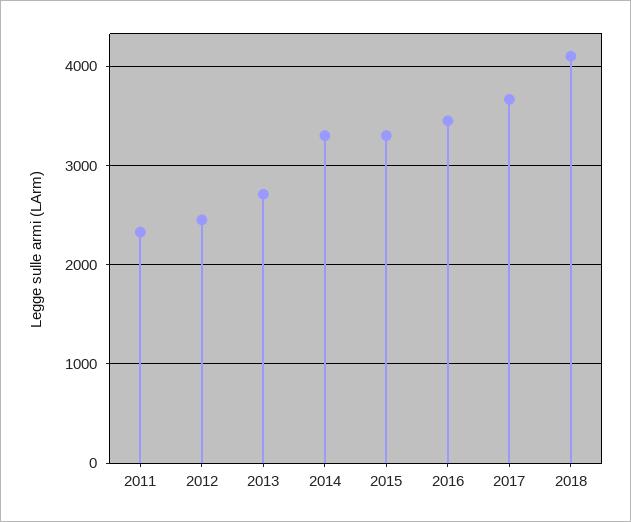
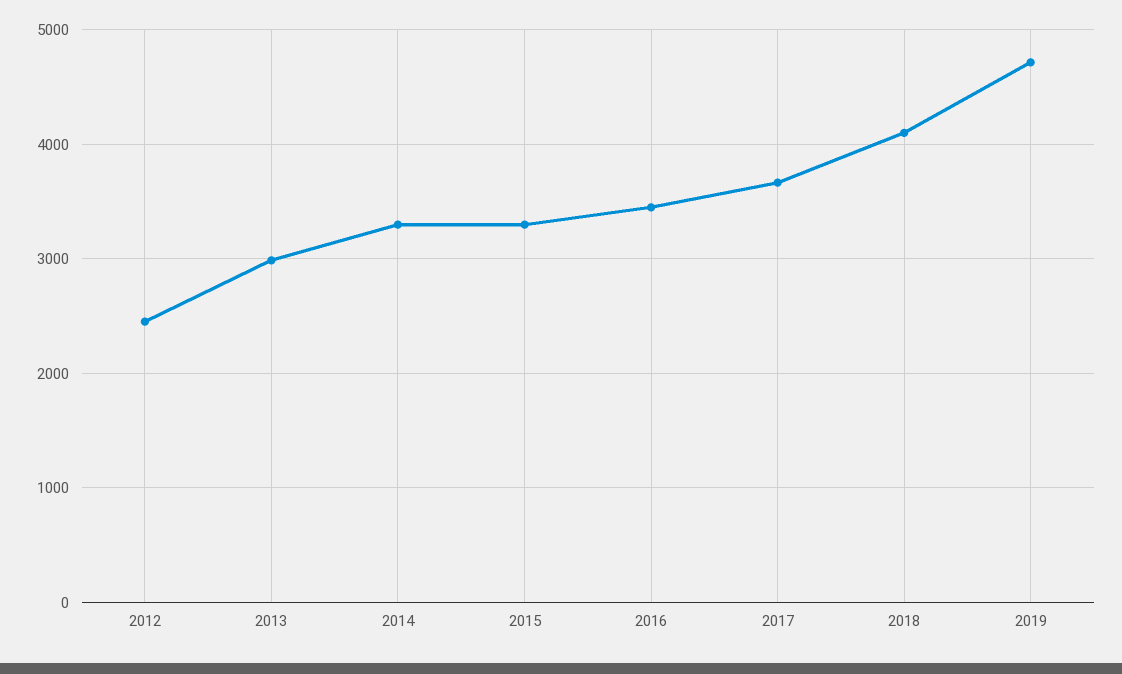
2011: 2300 -> none
2013: 2700 -> 3000
2019: none -> 4700

